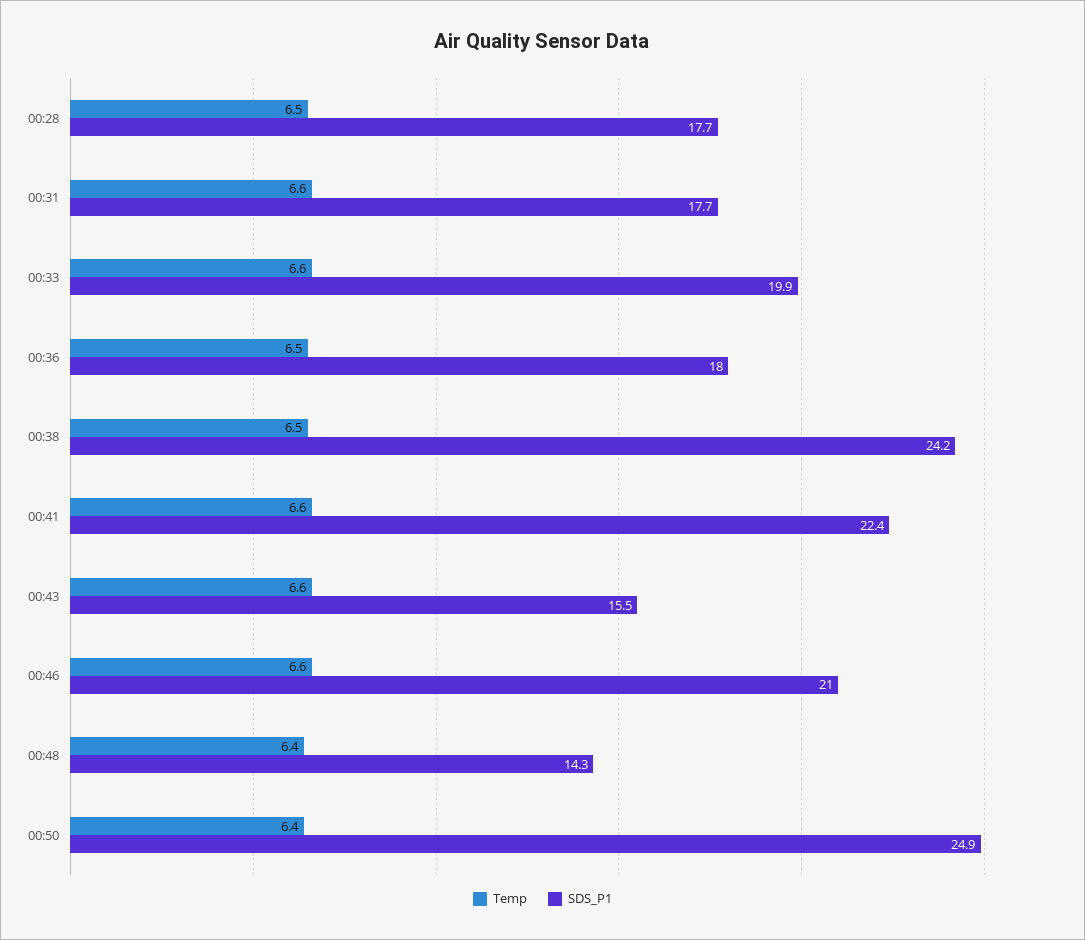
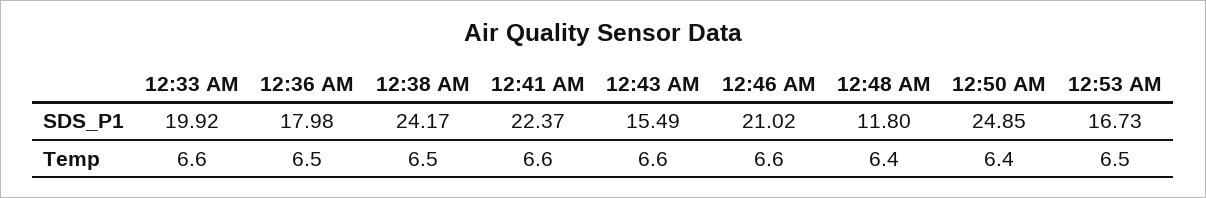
Temp, 00:28: 6.5 -> none
SDS_P1, 00:28: 17.7 -> none
Temp, 00:31: 6.6 -> none
SDS_P1, 00:31: 17.7 -> none
SDS_P1, 00:48: 14.3 -> 11.8
SDS_P1, 12:53 AM: none -> 16.73
Temp, 12:53 AM: none -> 6.5

